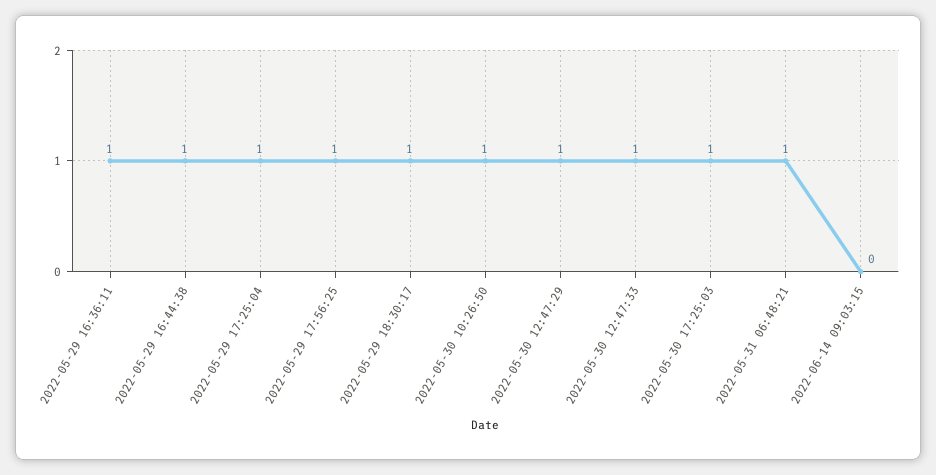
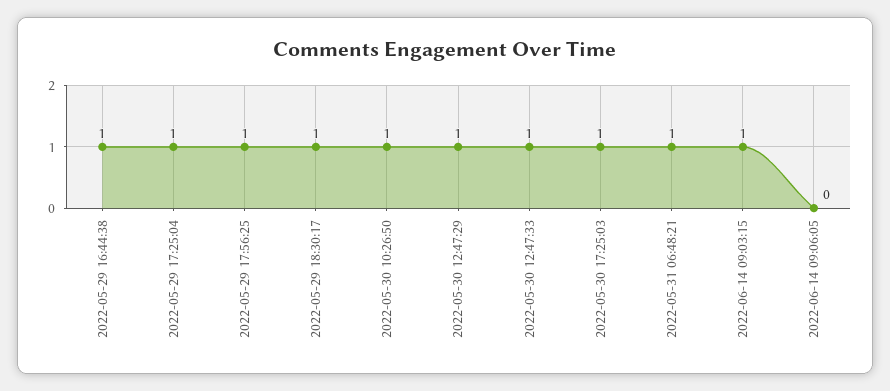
2022-05-29 16:36:11: 1 -> none
2022-06-14 09:03:15: 0 -> 1
2022-06-14 09:06:05: none -> 0

